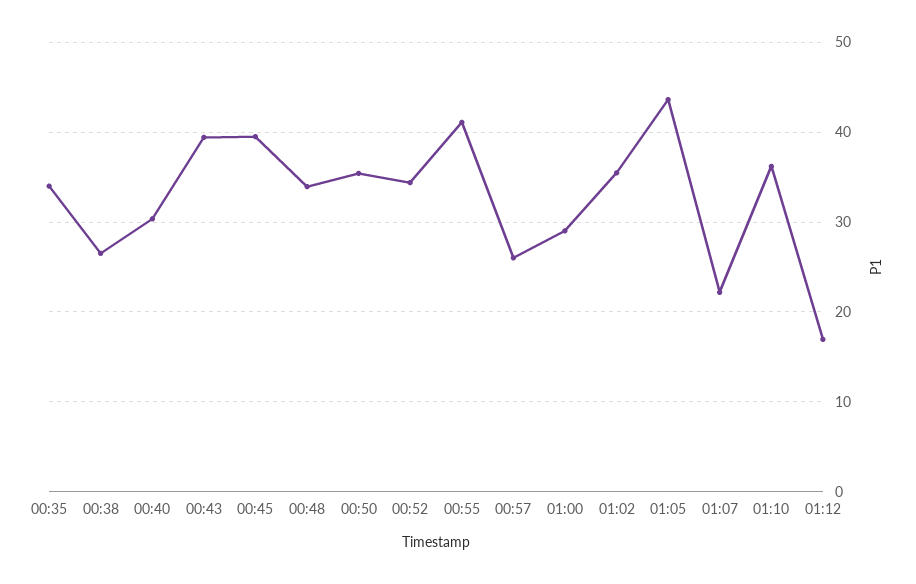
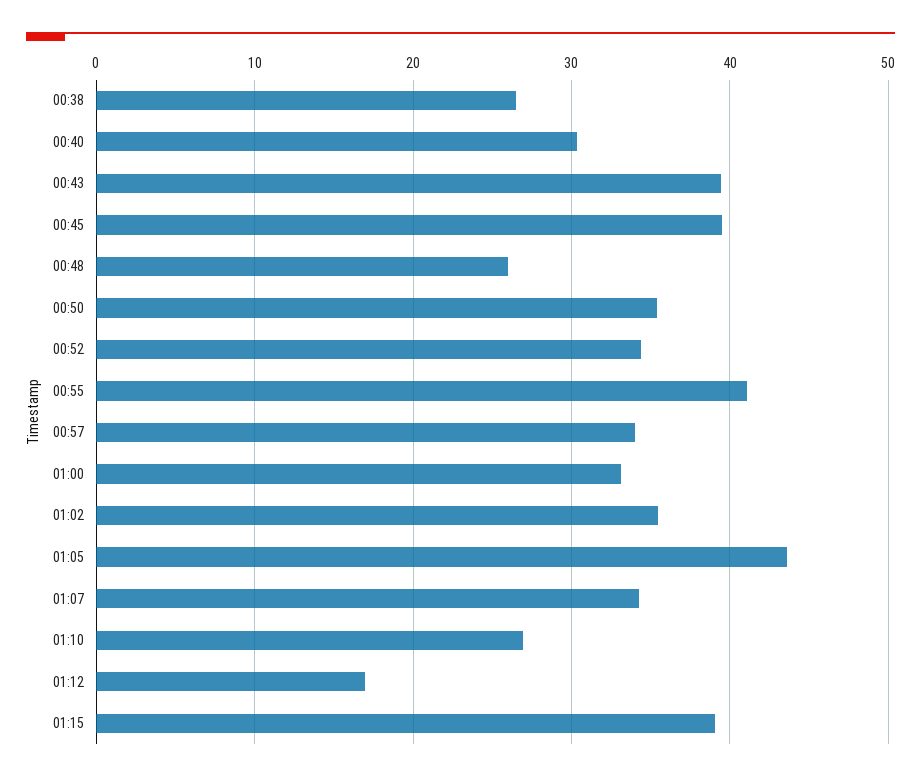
00:35: 34 -> none
00:48: 34 -> 26
00:57: 26 -> 34
01:00: 29 -> 33
01:07: 22 -> 34
01:10: 36 -> 27
01:15: none -> 39

